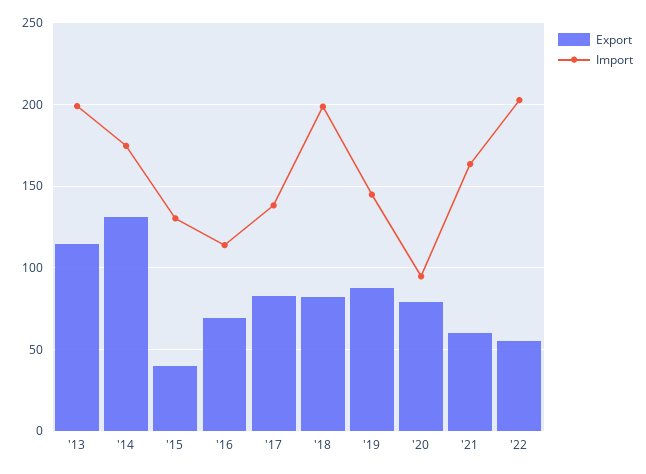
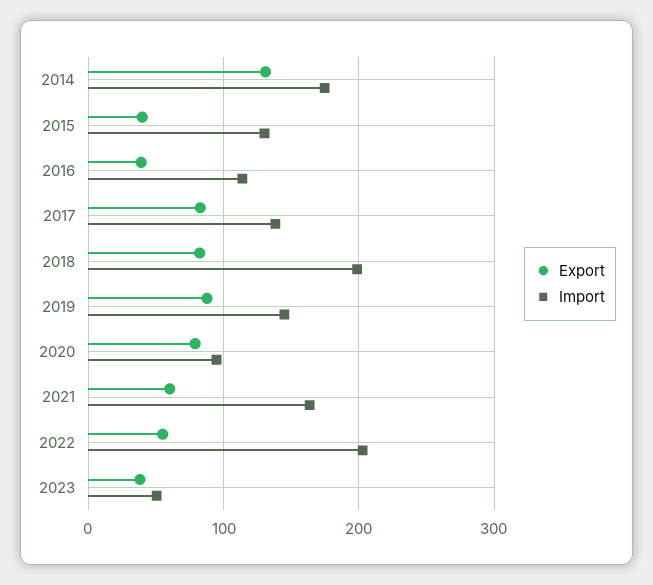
Export, '13: 115 -> none
Import, '13: 200 -> none
Export, '16: 70 -> 40
Export, 2023: none -> 40
Import, 2023: none -> 50

